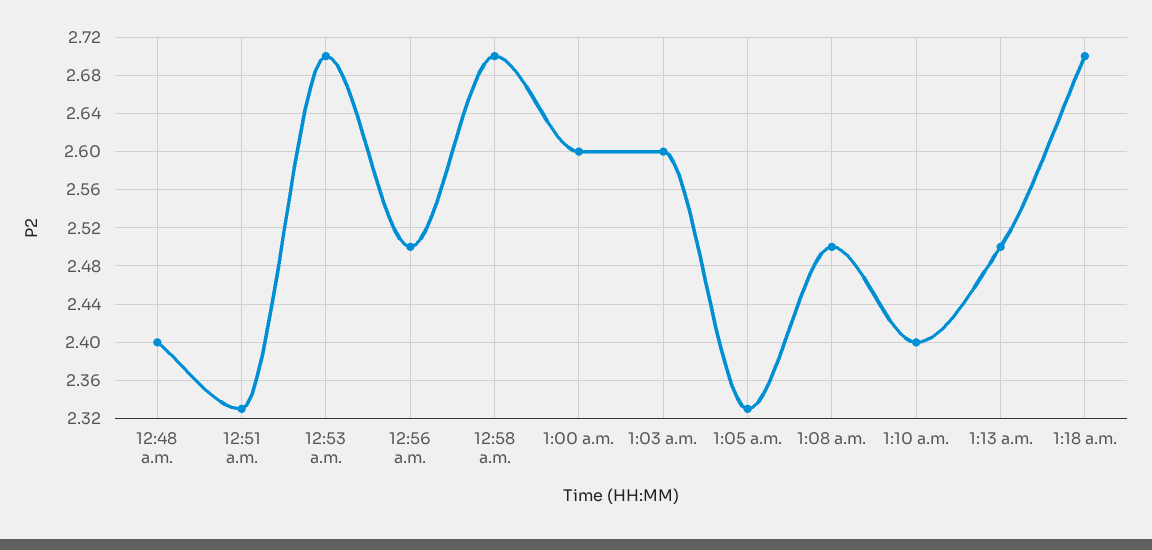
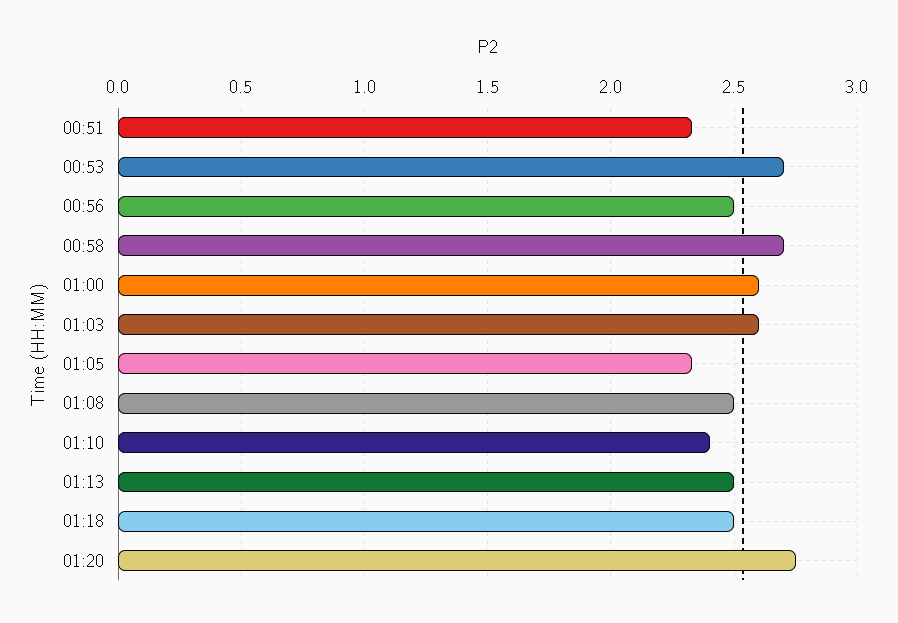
12:48 a.m.: 2.4 -> none
1:18 a.m.: 2.7 -> 2.5
01:20: none -> 2.75

